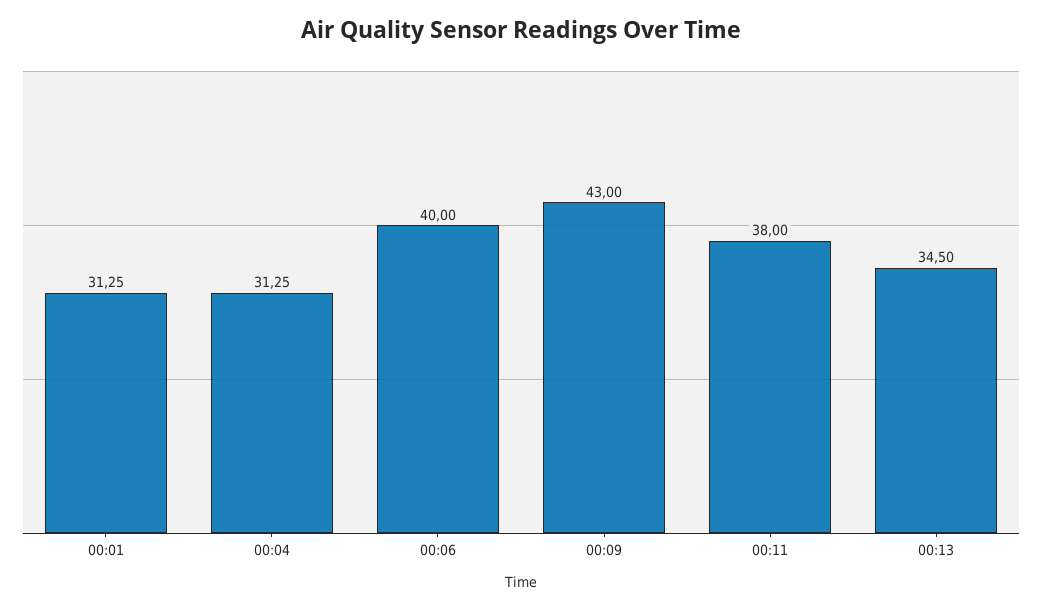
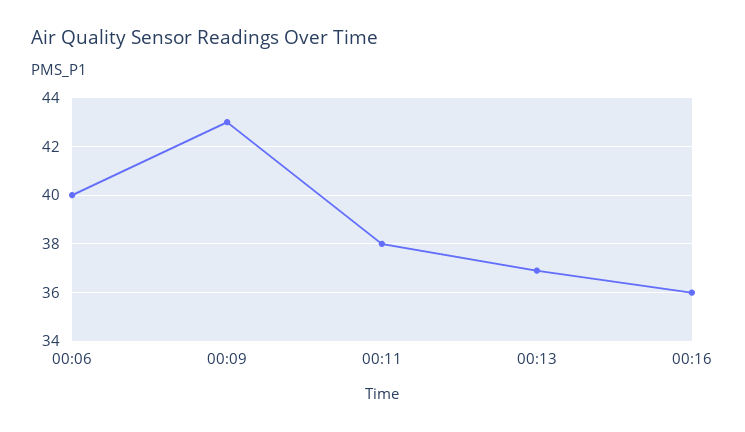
00:01: 31.25 -> none
00:04: 31.25 -> none
00:13: 34.5 -> 37
00:16: none -> 36

